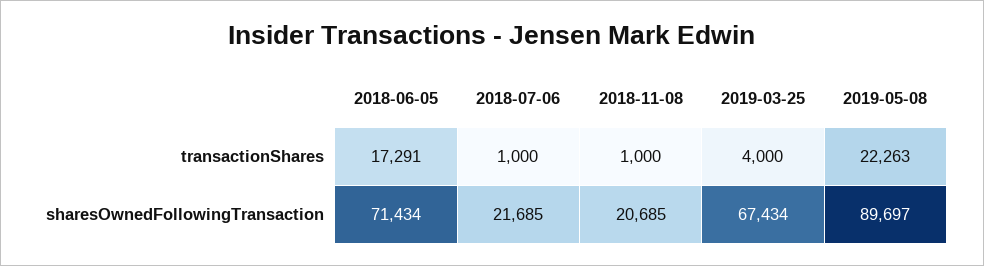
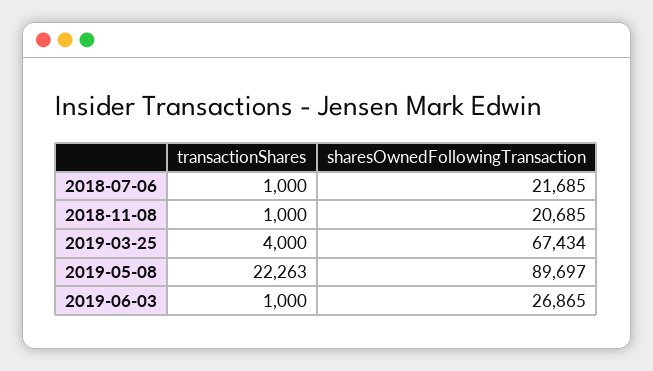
2018-06-05, transactionShares: 17291 -> none
2018-06-05, sharesOwnedFollowingTransaction: 71434 -> none
2019-06-03, transactionShares: none -> 1000
2019-06-03, sharesOwnedFollowingTransaction: none -> 26865

